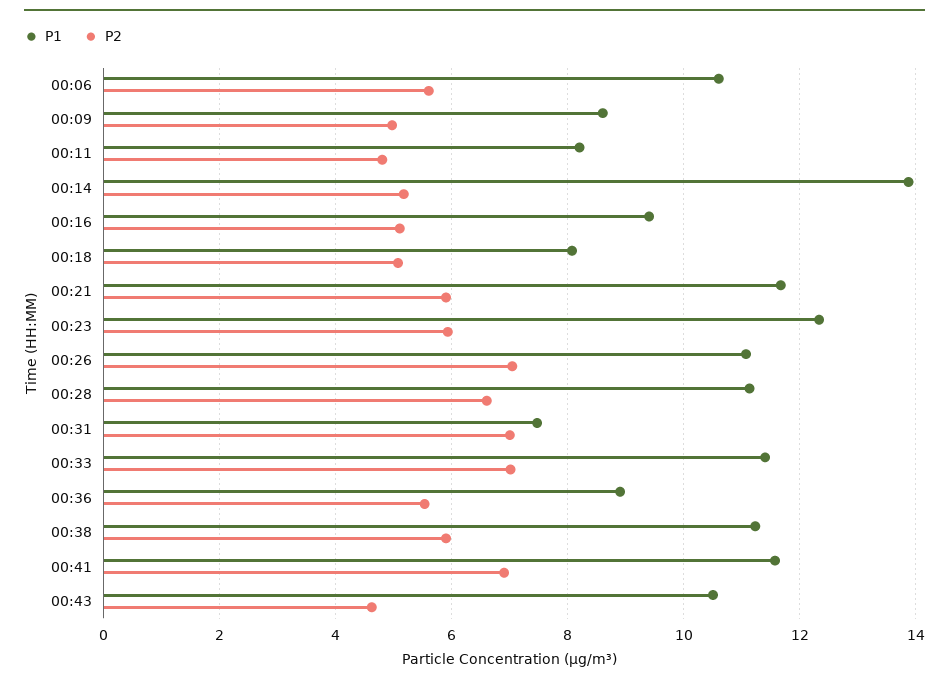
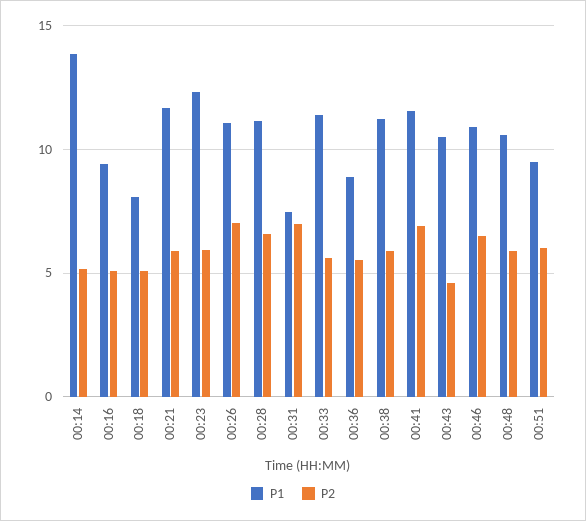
P1, 00:06: 10.6 -> none
P2, 00:06: 5.6 -> none
P1, 00:09: 8.6 -> none
P2, 00:09: 5 -> none
P1, 00:11: 8.2 -> none
P2, 00:11: 4.8 -> none
P2, 00:33: 7 -> 5.5
P1, 00:46: none -> 11
P2, 00:46: none -> 6.5
P1, 00:48: none -> 10.5
P2, 00:48: none -> 6
P1, 00:51: none -> 9.5
P2, 00:51: none -> 6

